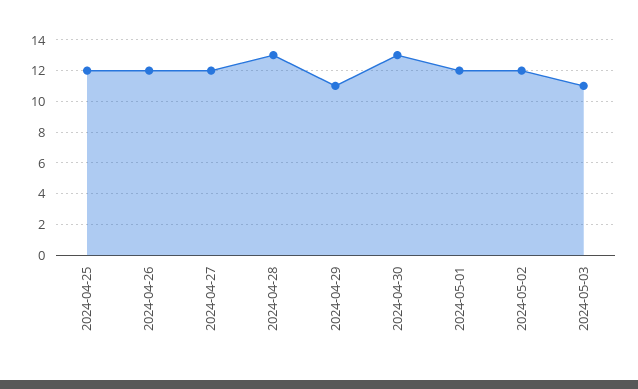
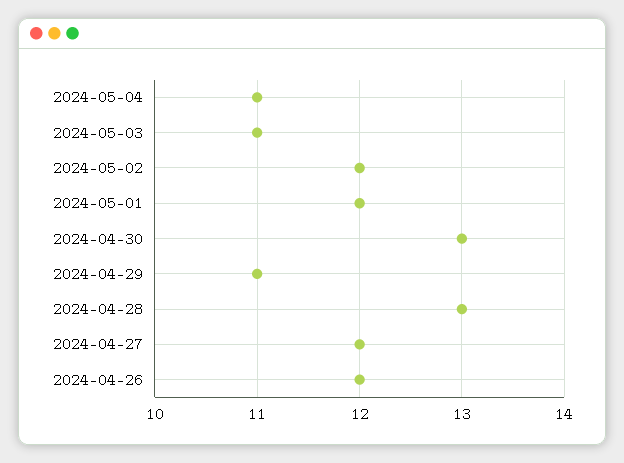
2024-04-25: 12 -> none
2024-05-04: none -> 11

